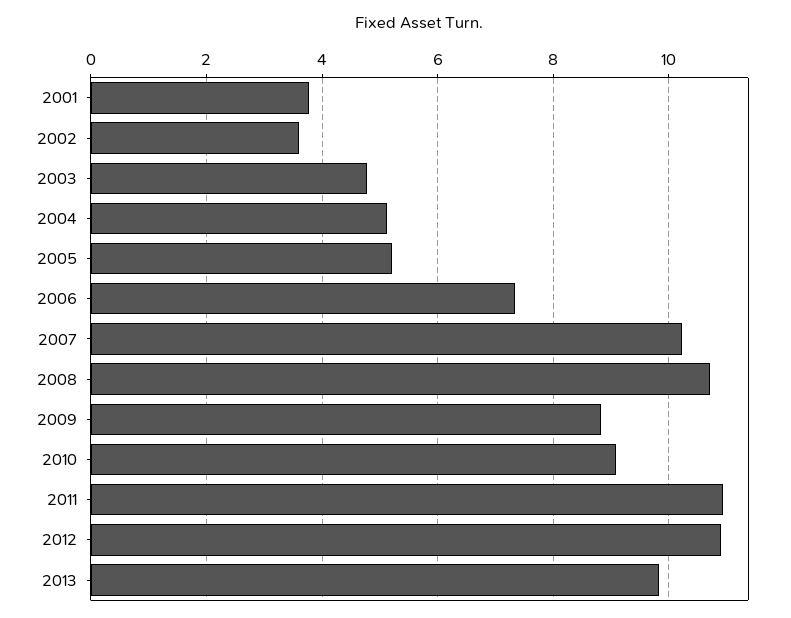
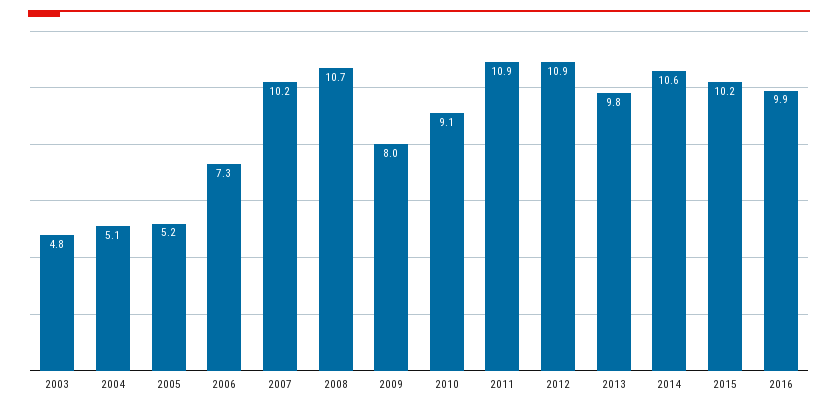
2001: 3.8 -> none
2002: 3.6 -> none
2009: 8.8 -> 8
2014: none -> 10.6
2015: none -> 10.2
2016: none -> 9.9

